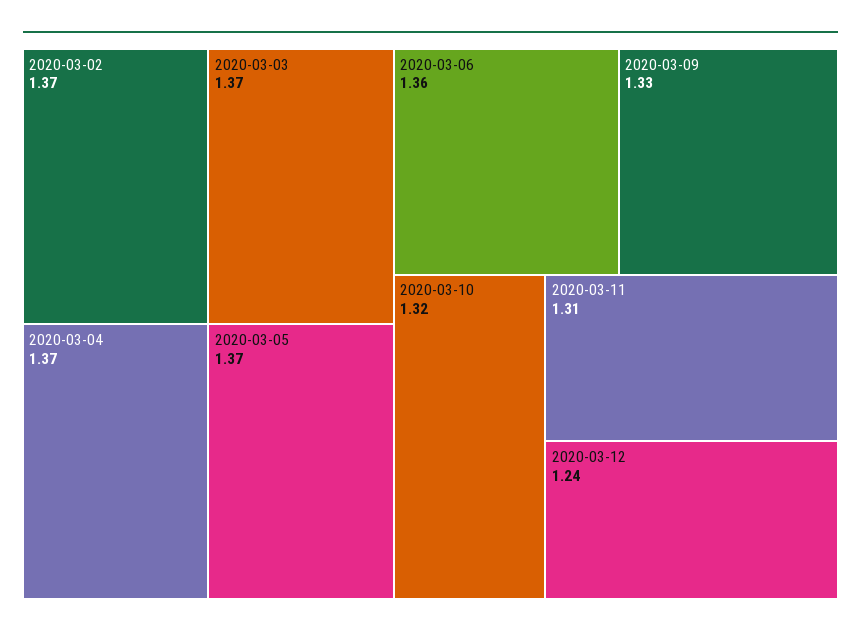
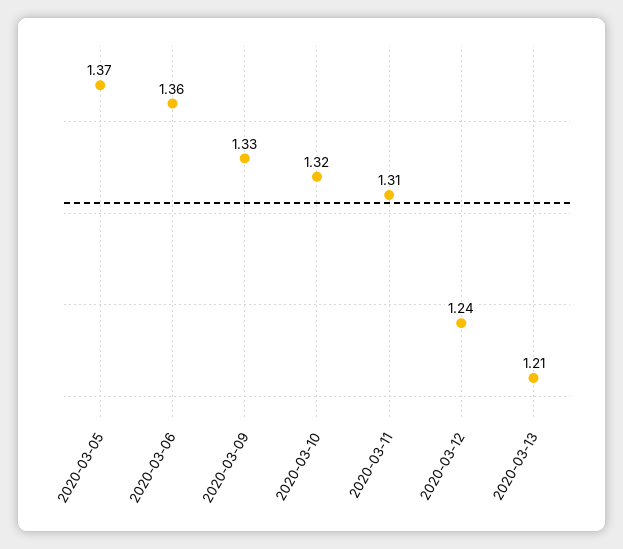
2020-03-02: 1.37 -> none
2020-03-03: 1.37 -> none
2020-03-04: 1.37 -> none
2020-03-13: none -> 1.21

